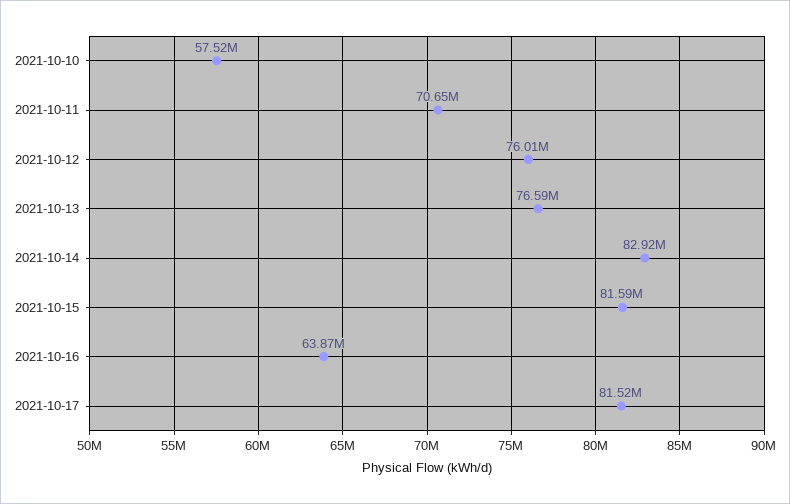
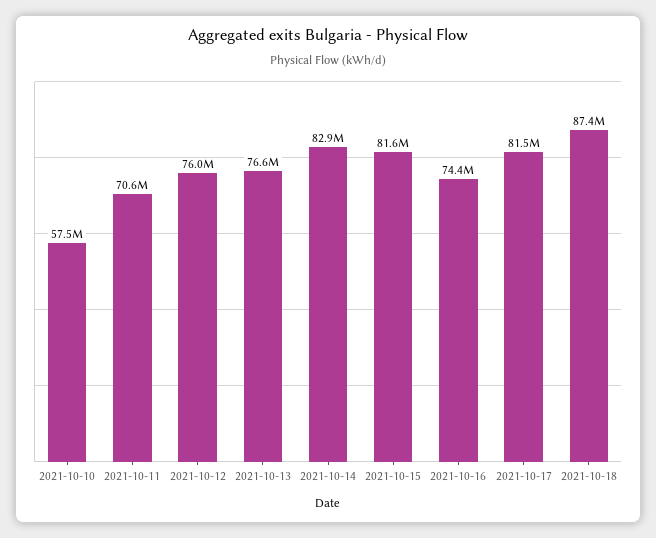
2021-10-16: 63870000 -> 74400000
2021-10-18: none -> 87400000

